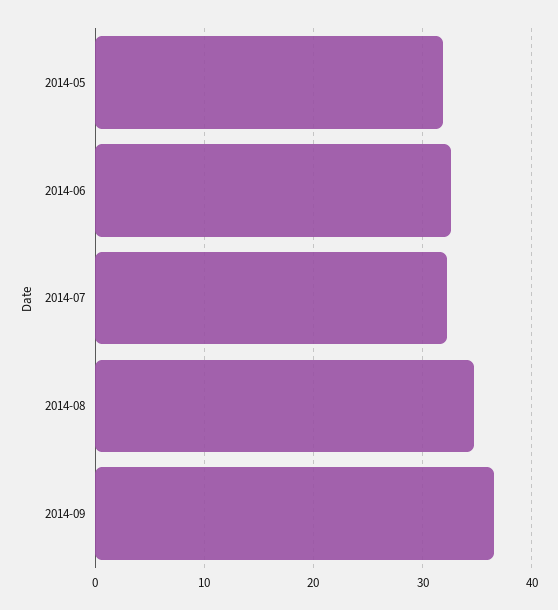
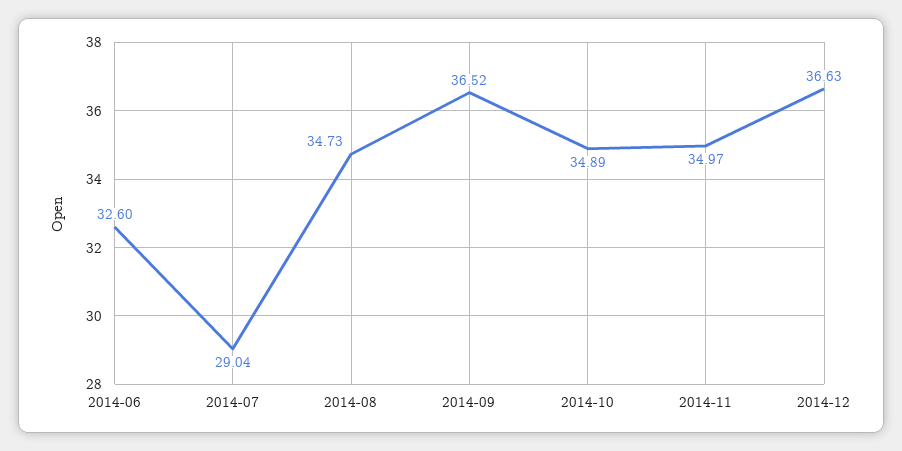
2014-05: 32 -> none
2014-07: 32 -> 29.04
2014-10: none -> 34.89
2014-11: none -> 34.97
2014-12: none -> 36.63

